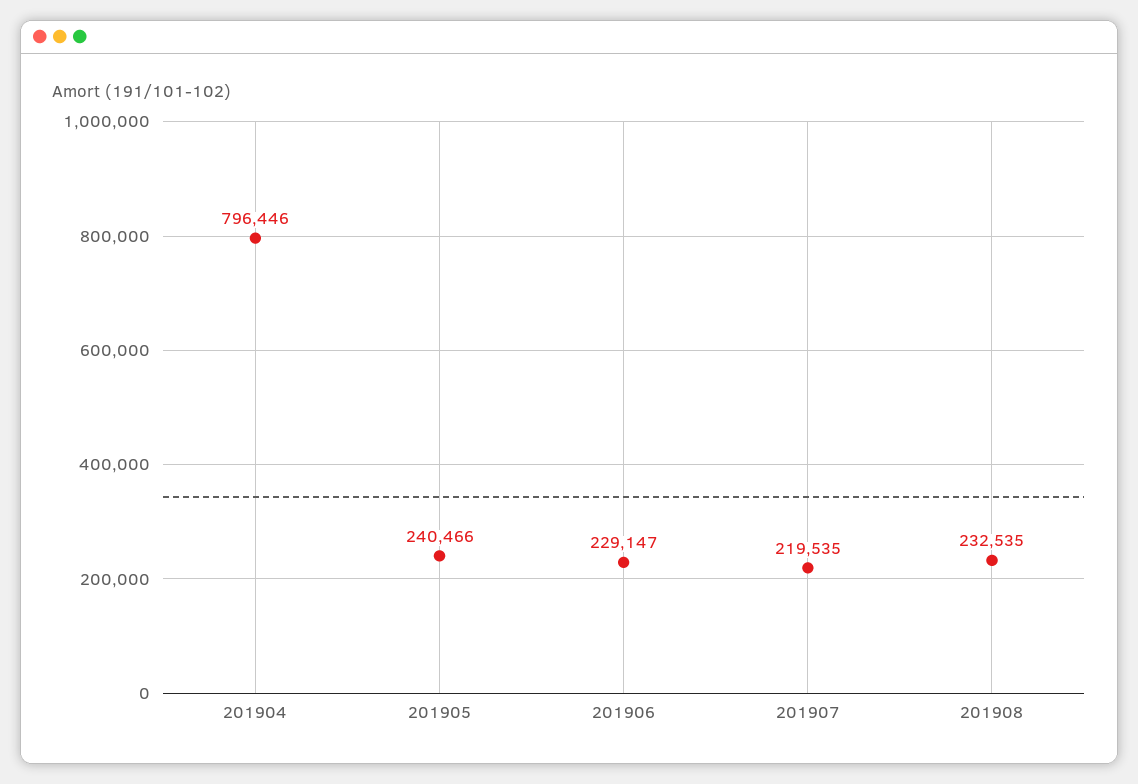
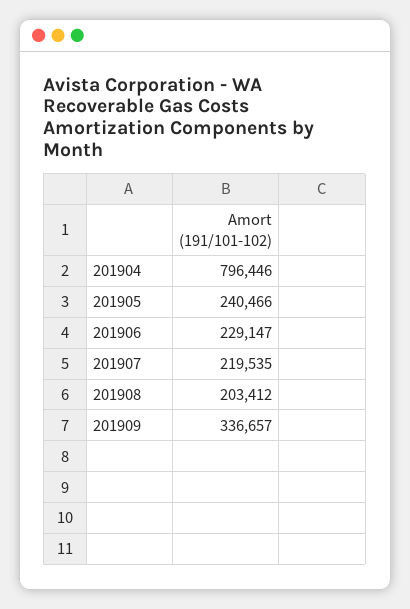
201908: 232535 -> 203412
201909: none -> 336657

